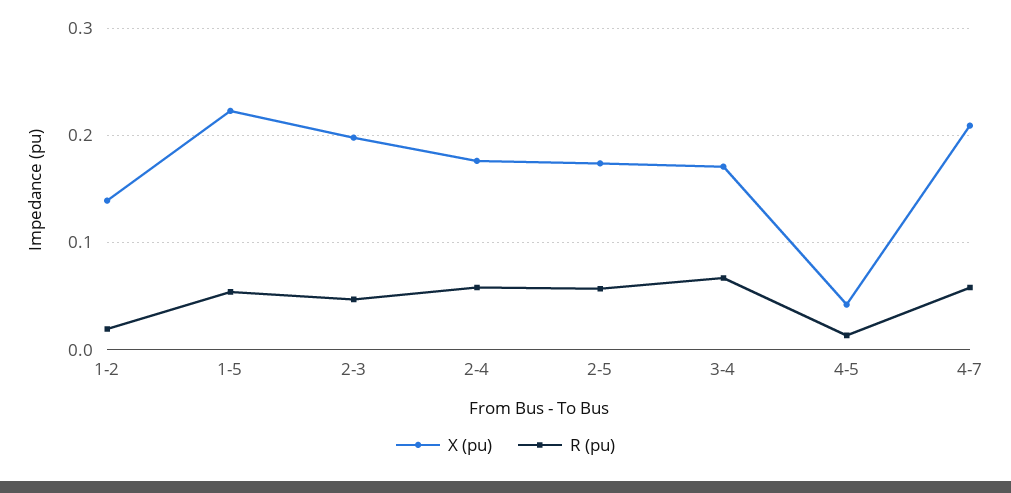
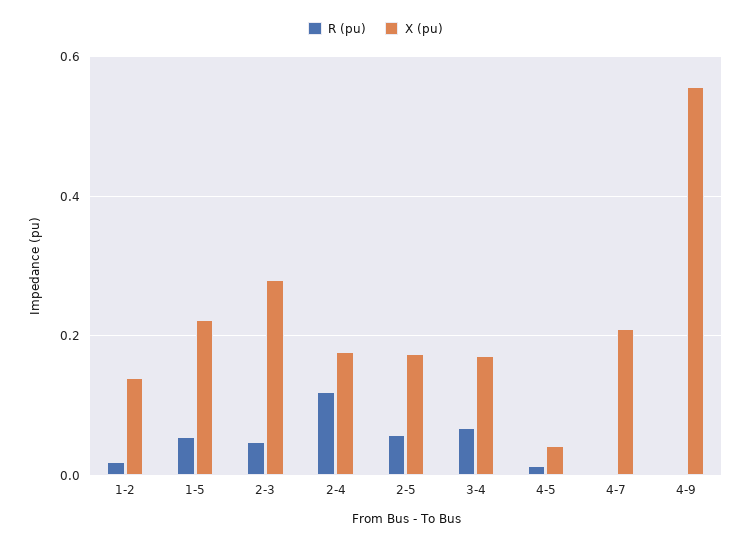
X (pu), 2-3: 0.2 -> 0.28
R (pu), 2-4: 0.06 -> 0.12
R (pu), 4-7: 0.06 -> 0
R (pu), 4-9: none -> 0
X (pu), 4-9: none -> 0.56

